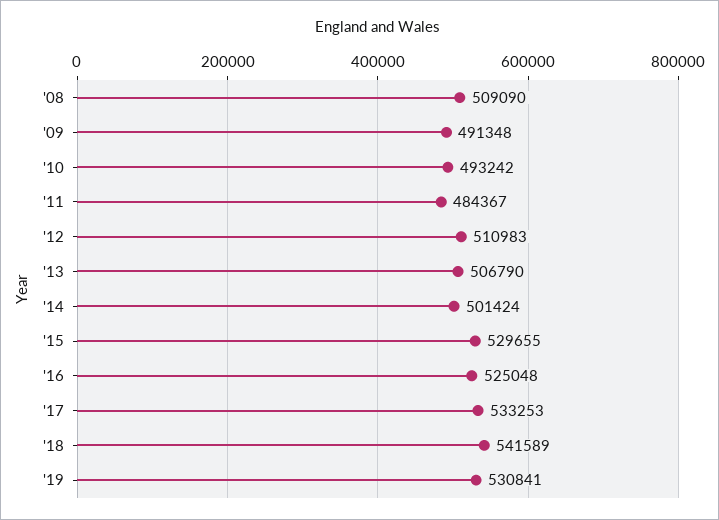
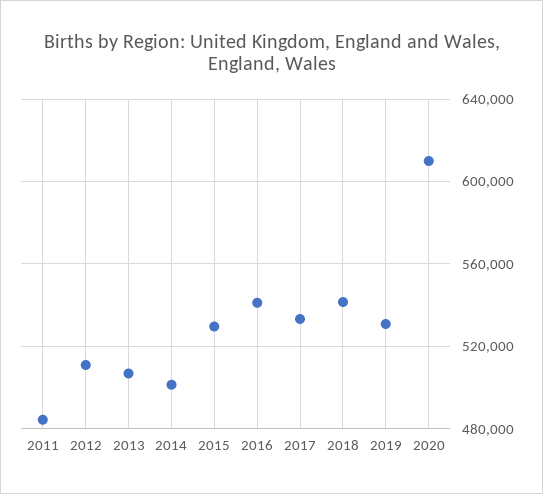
'08: 509090 -> none
'09: 491348 -> none
'10: 493242 -> none
'16: 525048 -> 540000
2020: none -> 610000

